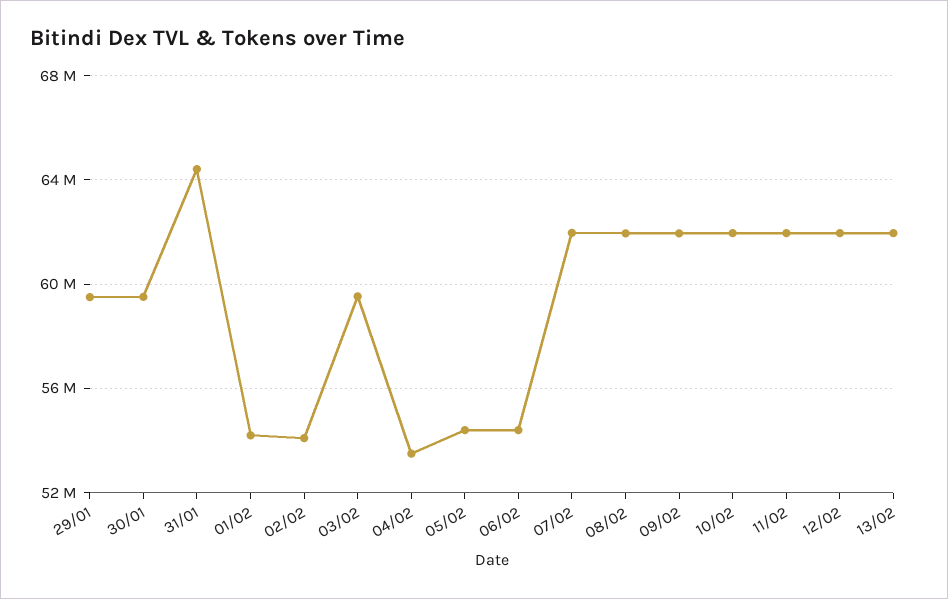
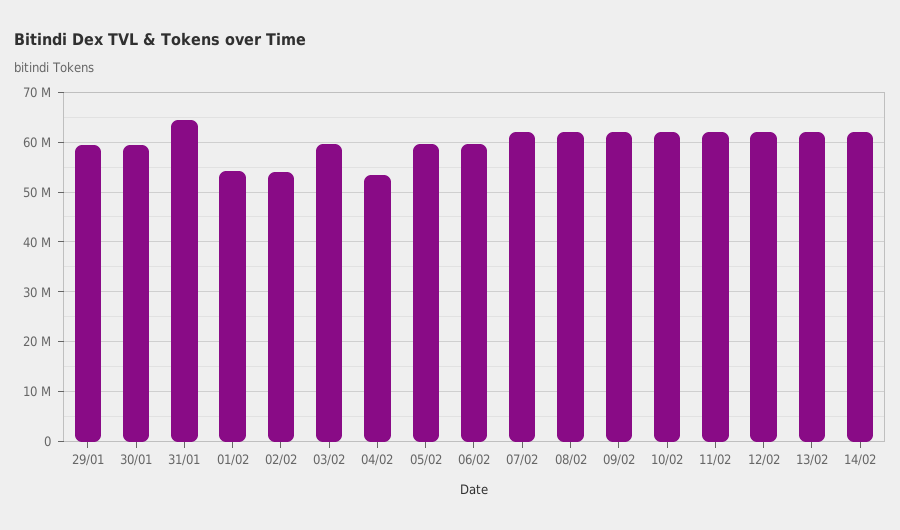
05/02: 54500000 -> 60000000
06/02: 54500000 -> 60000000
14/02: none -> 62000000

